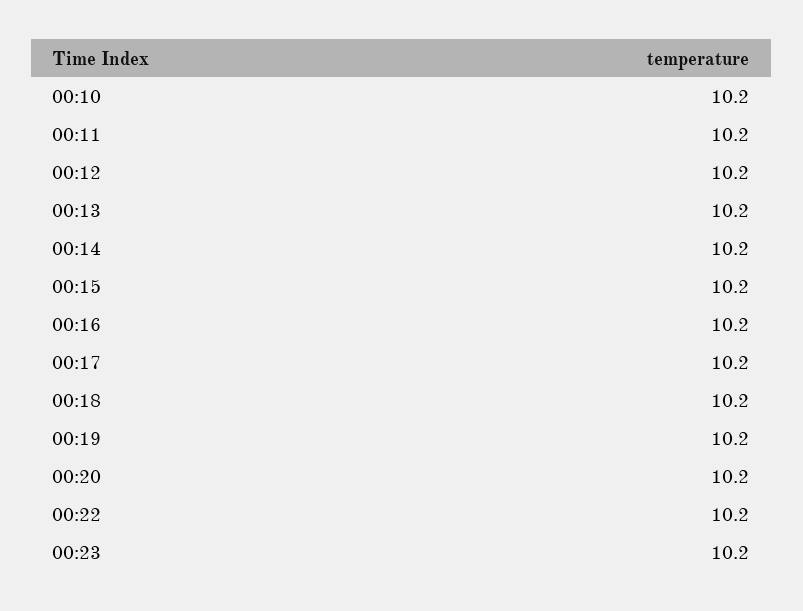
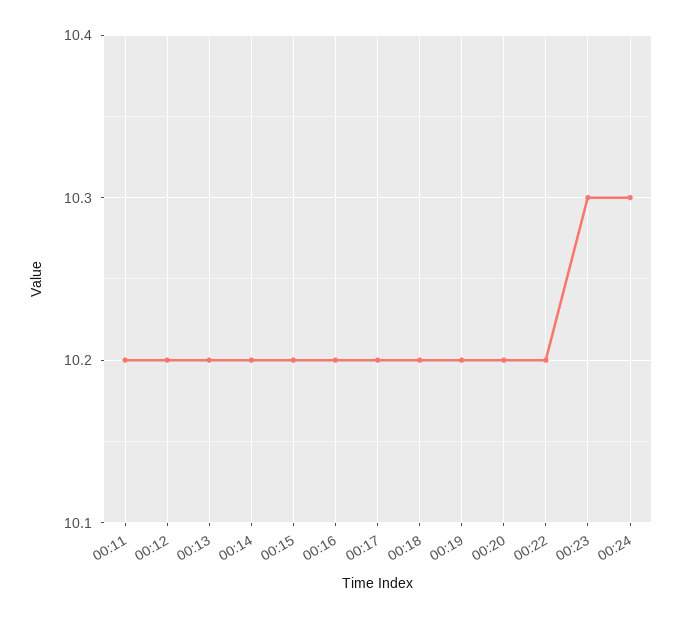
00:10: 10.2 -> none
00:23: 10.2 -> 10.3
00:24: none -> 10.3

